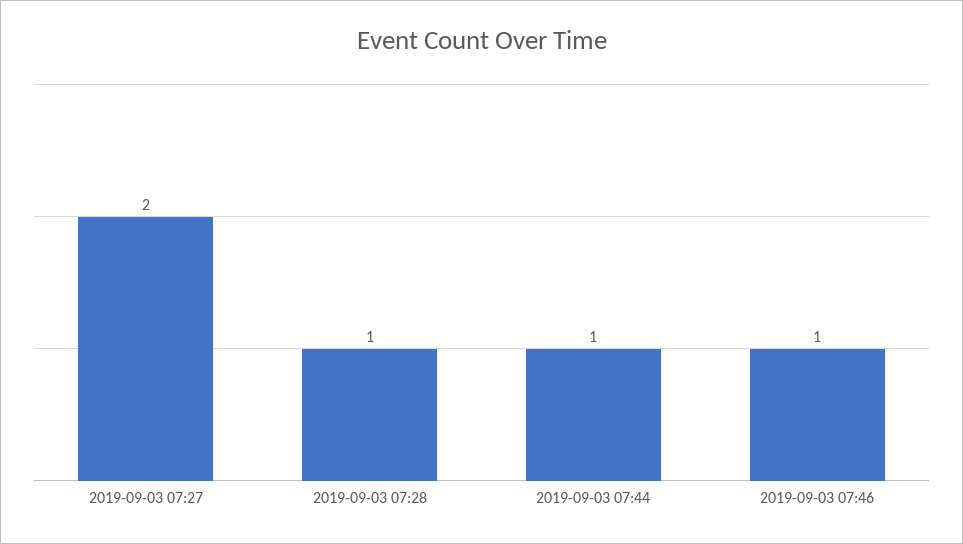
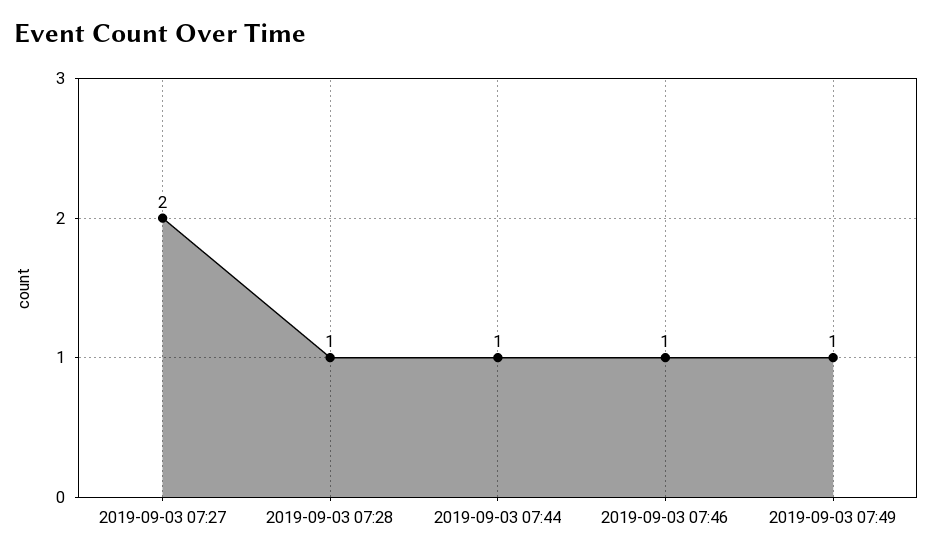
2019-09-03 07:49: none -> 1

